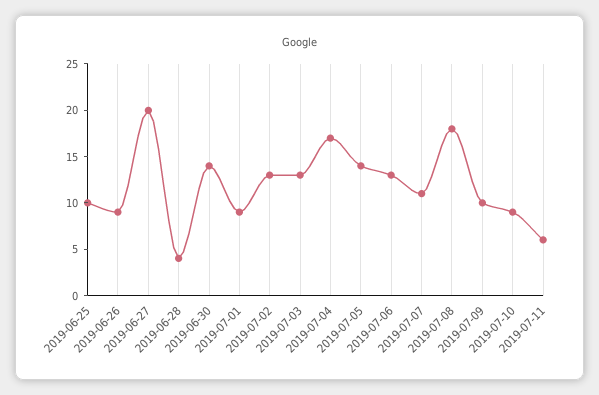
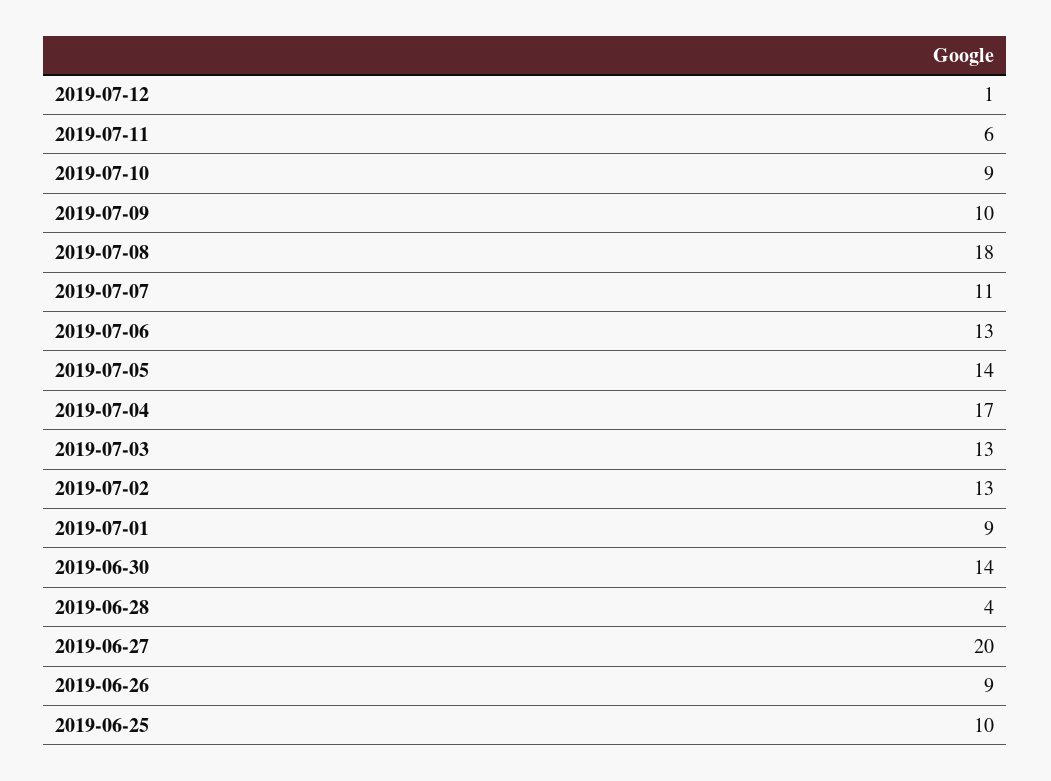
2019-07-12: none -> 1

